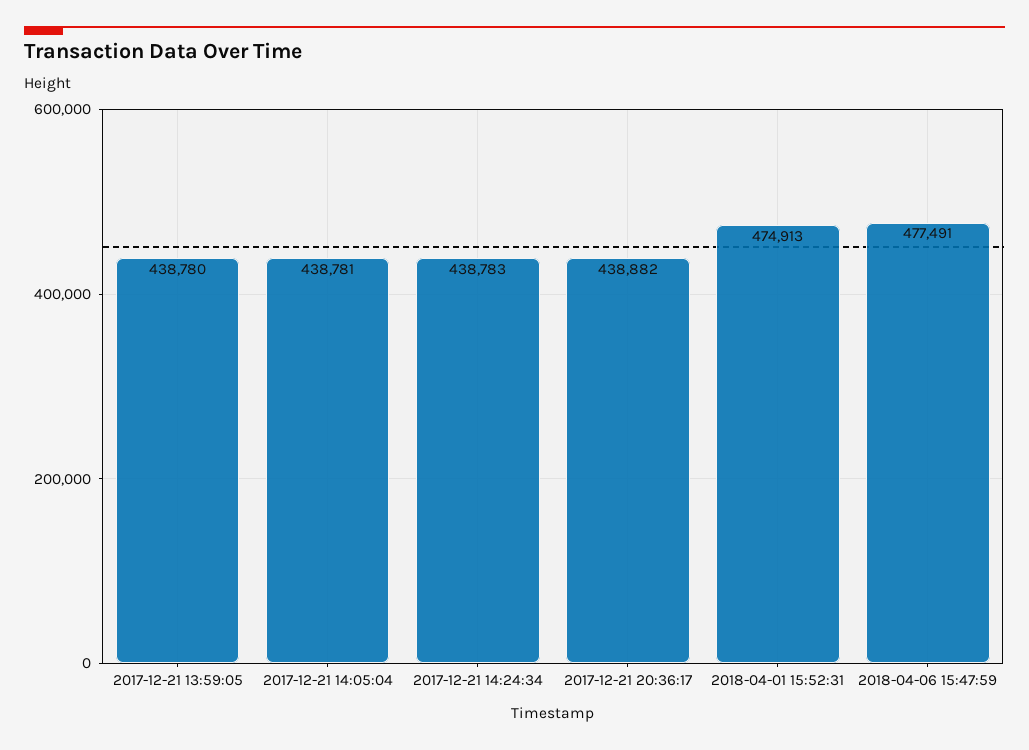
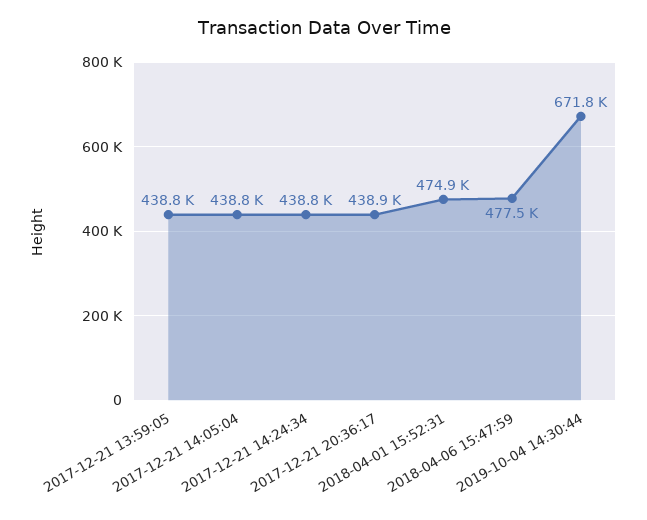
2019-10-04 14:30:44: none -> 671800

